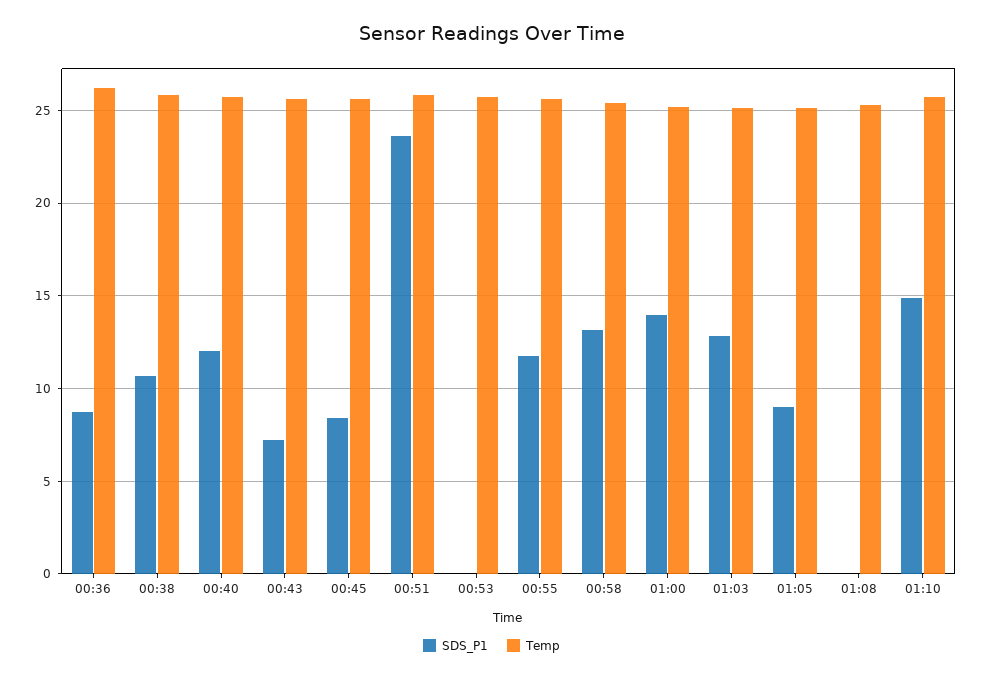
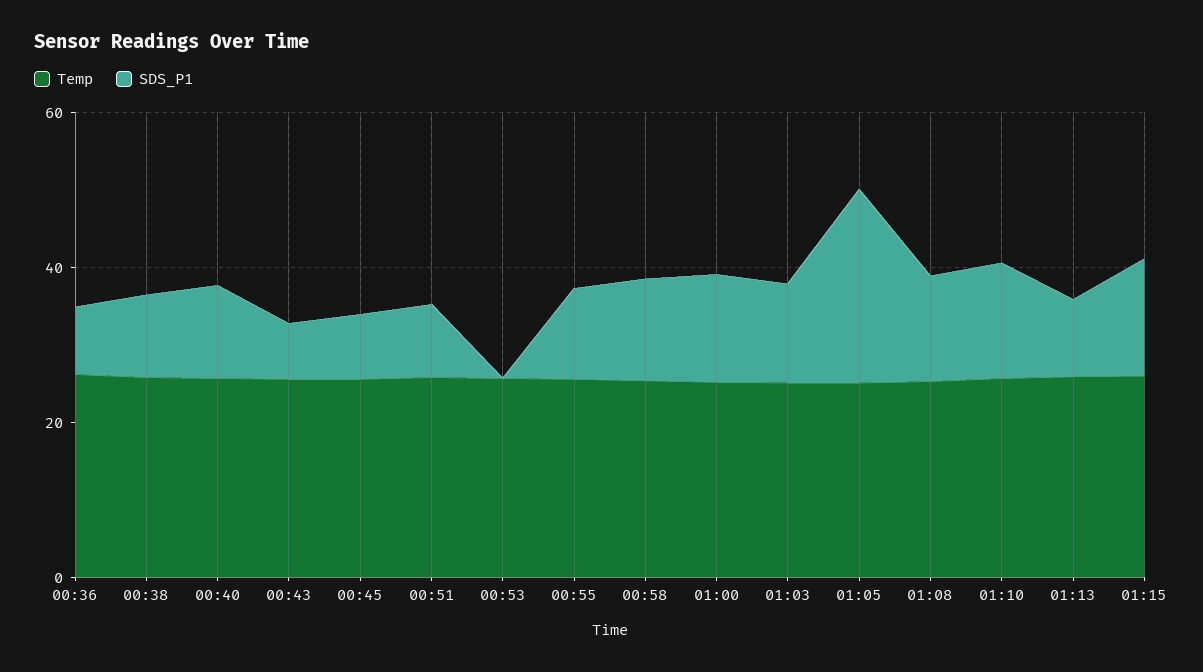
SDS_P1, 00:51: 23.5 -> 10
SDS_P1, 01:05: 9 -> 25
SDS_P1, 01:08: 0 -> 15
Temp, 01:13: none -> 25
SDS_P1, 01:13: none -> 10
Temp, 01:15: none -> 25
SDS_P1, 01:15: none -> 15

